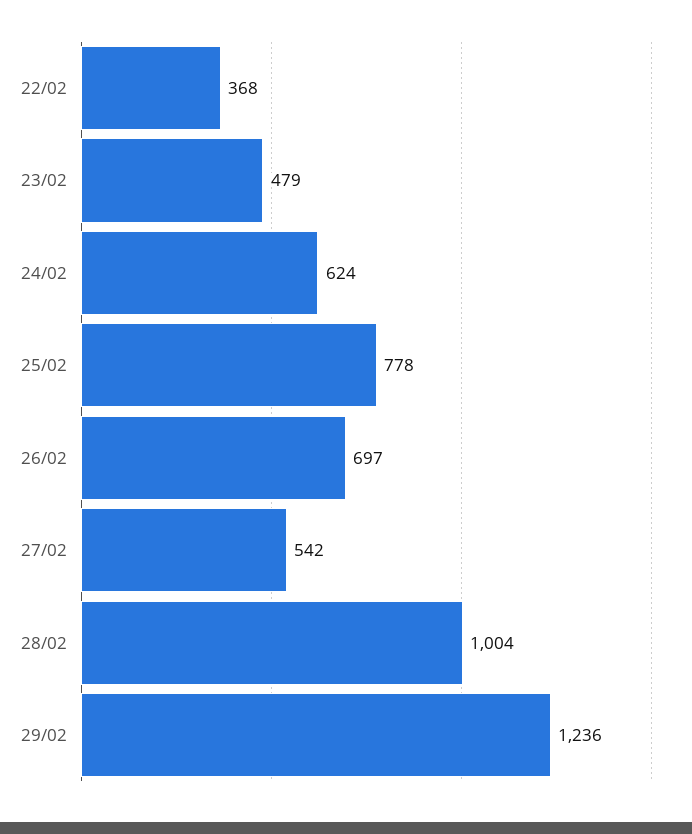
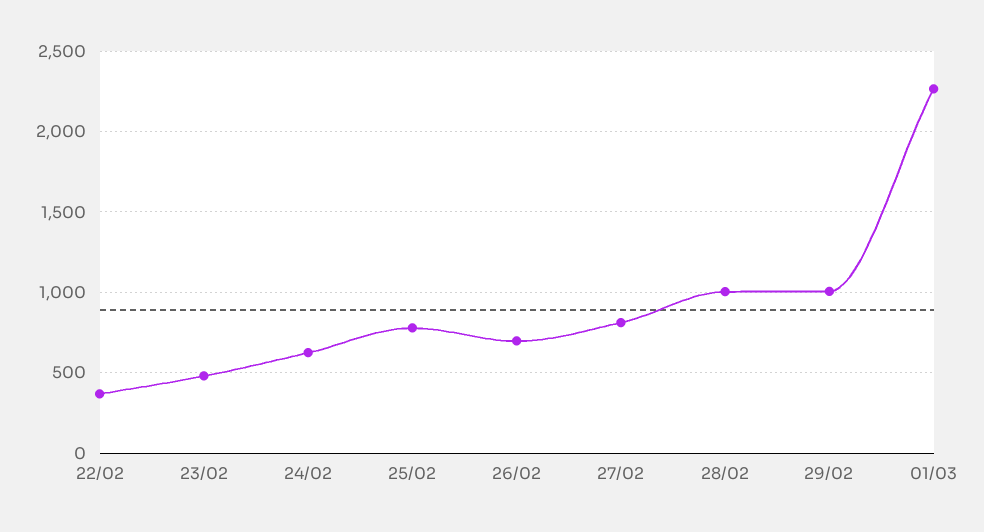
27/02: 542 -> 800
29/02: 1236 -> 1000
01/03: none -> 2250

